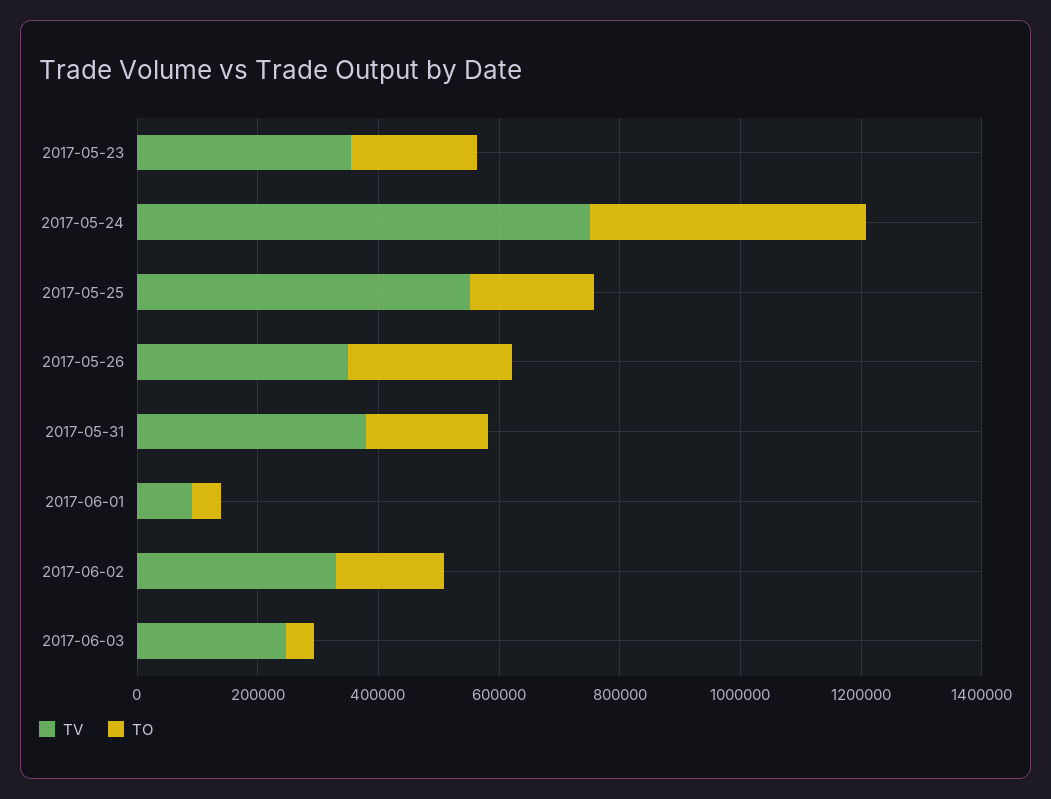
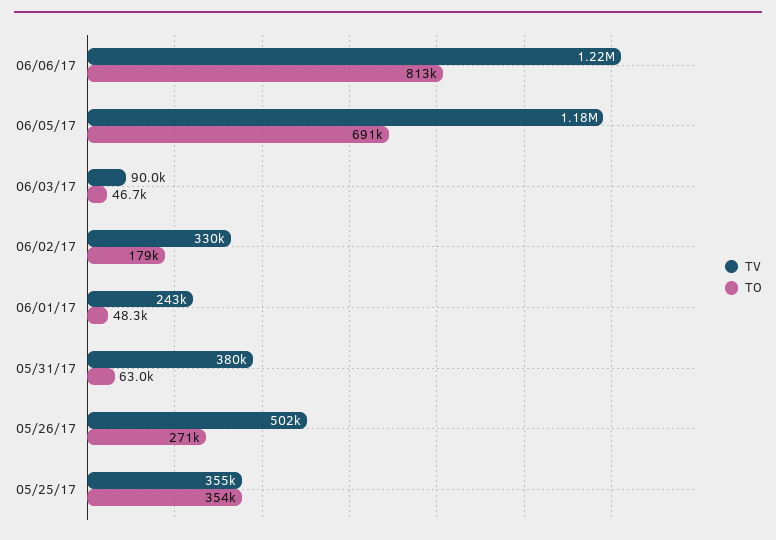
TV, 2017-05-23: 350000 -> none
TO, 2017-05-23: 200000 -> none
TV, 2017-05-24: 750000 -> none
TO, 2017-05-24: 450000 -> none
TV, 2017-05-25: 550000 -> 355000
TO, 2017-05-25: 200000 -> 354000
TV, 2017-05-26: 350000 -> 502000
TO, 2017-05-31: 200000 -> 63000
TV, 2017-06-01: 100000 -> 243000
TV, 2017-06-03: 250000 -> 90000
TV, 06/06/17: none -> 1220000
TO, 06/06/17: none -> 813000
TV, 06/05/17: none -> 1180000
TO, 06/05/17: none -> 691000

